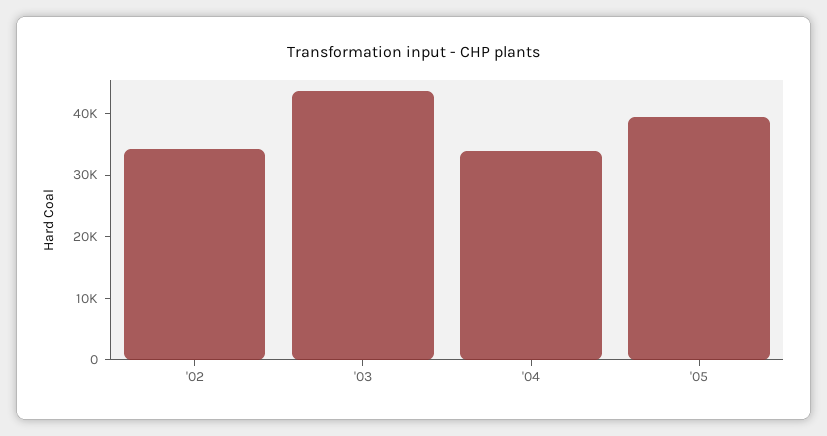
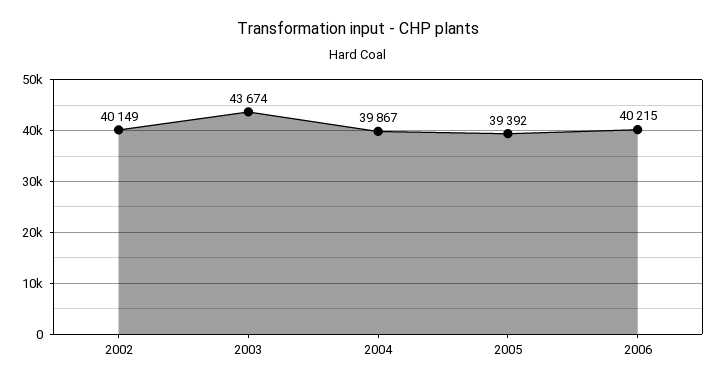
'02: 34000 -> 40149
'04: 34000 -> 39867
2006: none -> 40215

